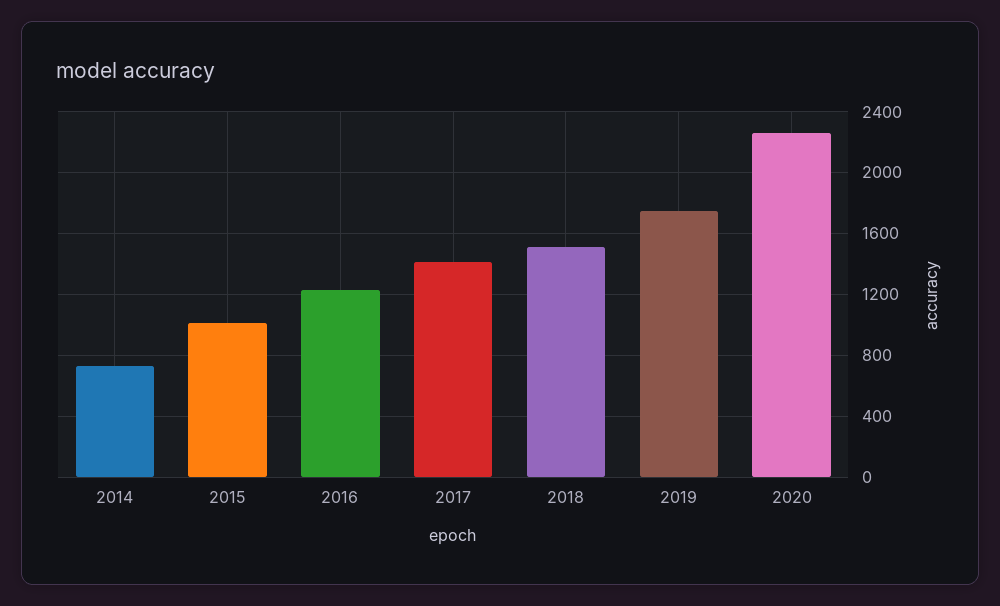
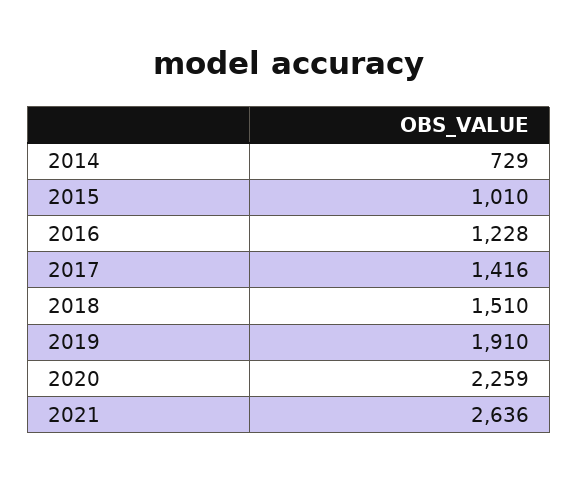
2019: 1750 -> 1910
2021: none -> 2636

